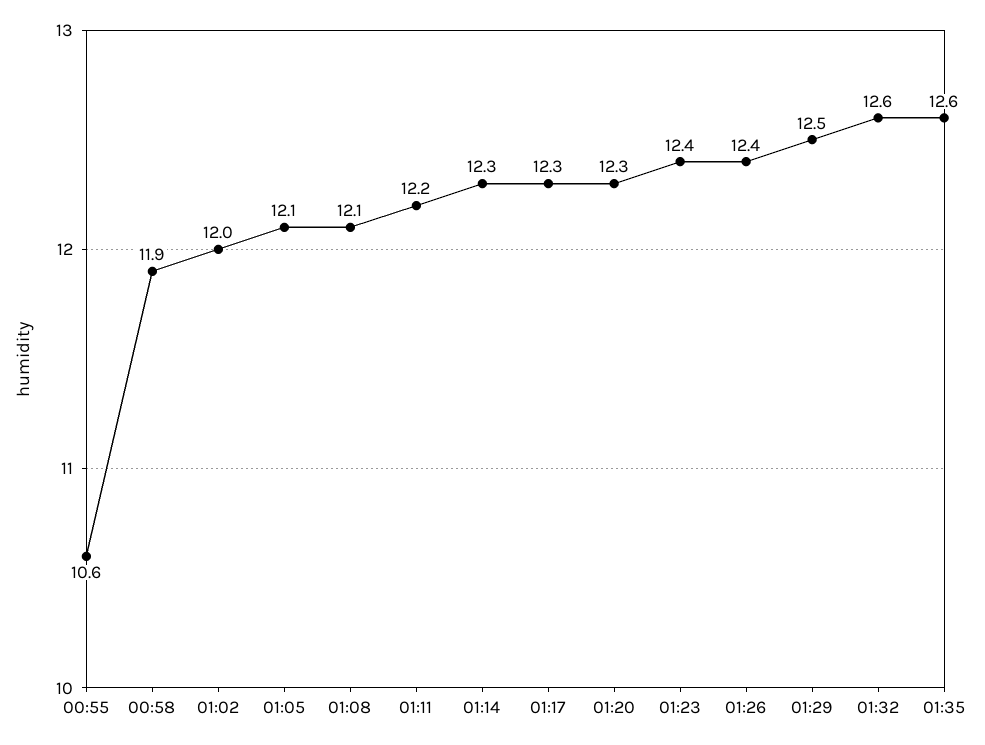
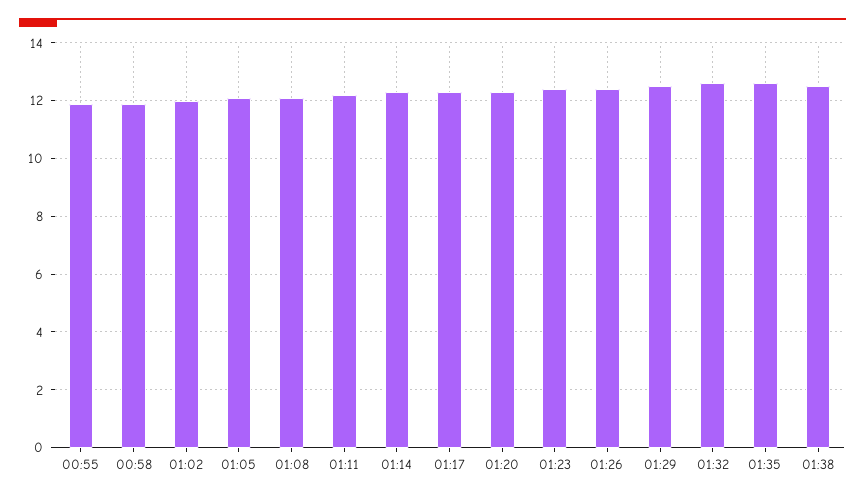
00:55: 10.6 -> 12
01:38: none -> 12.5

